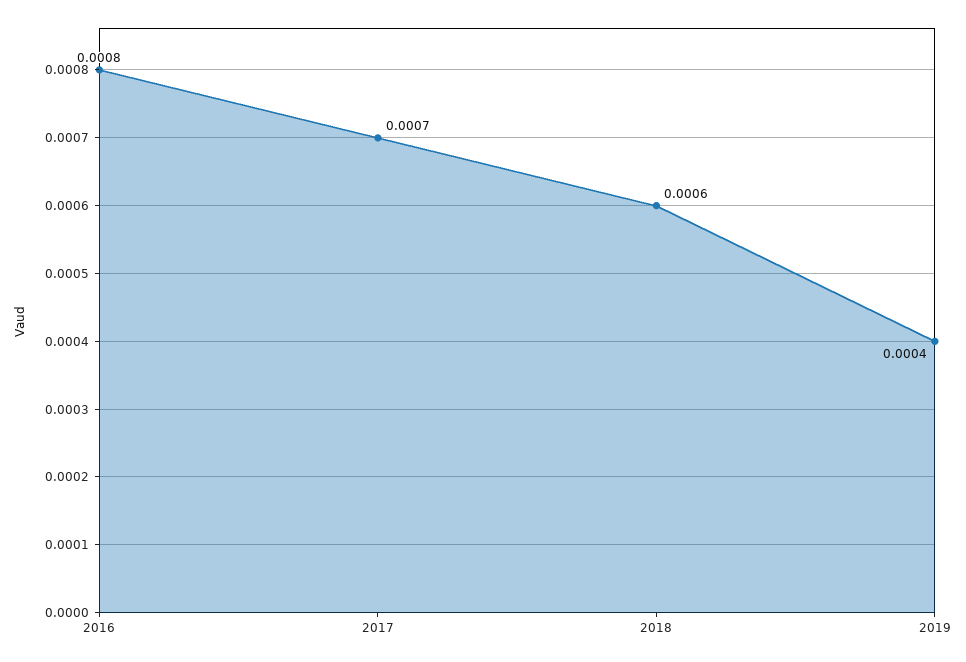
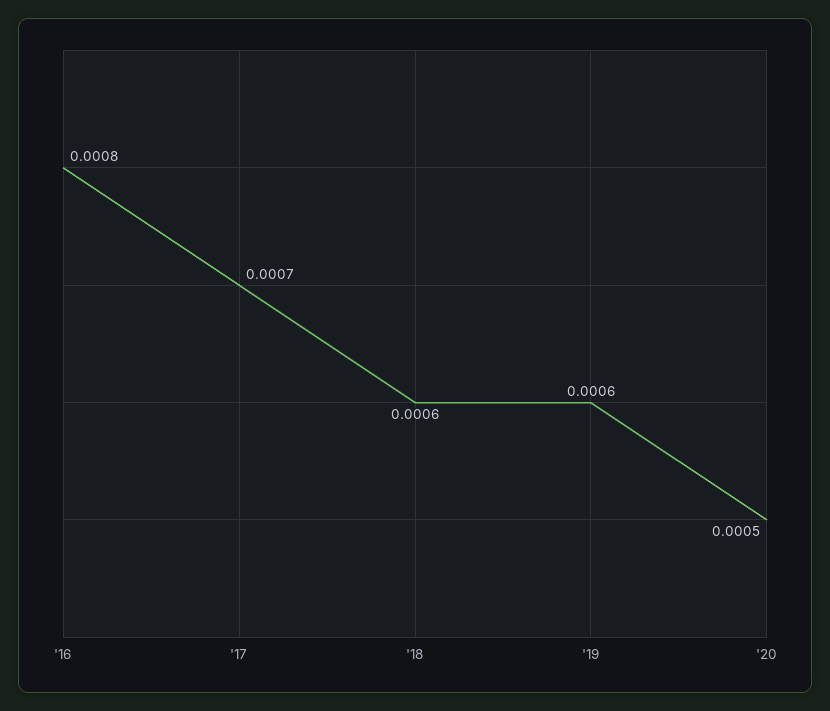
2019: 0.0004 -> 0.0006
'20: none -> 0.0005

